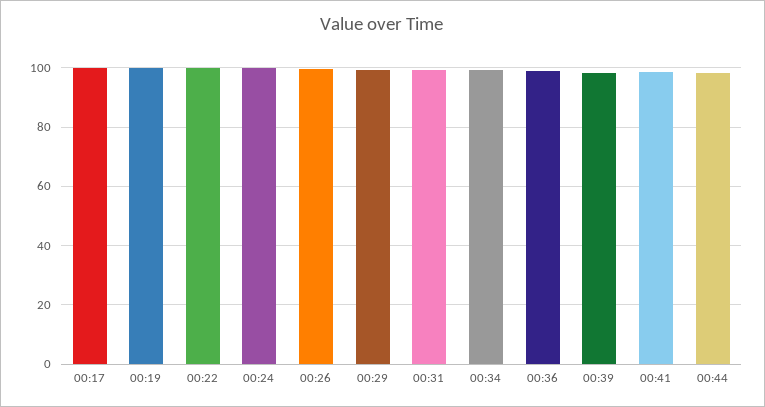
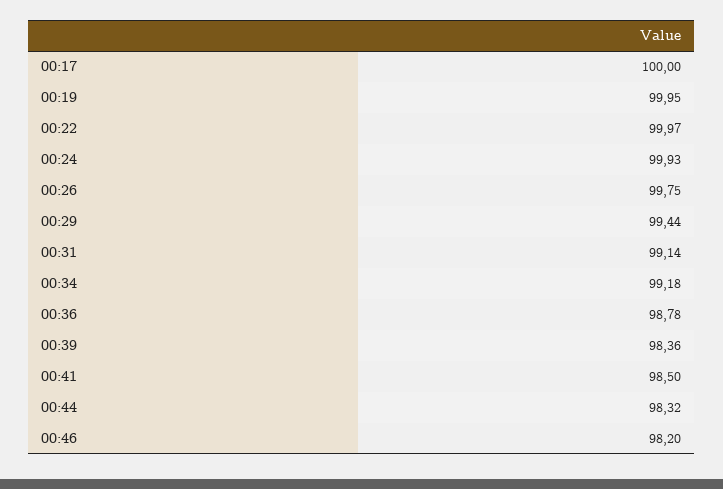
00:46: none -> 98.2

